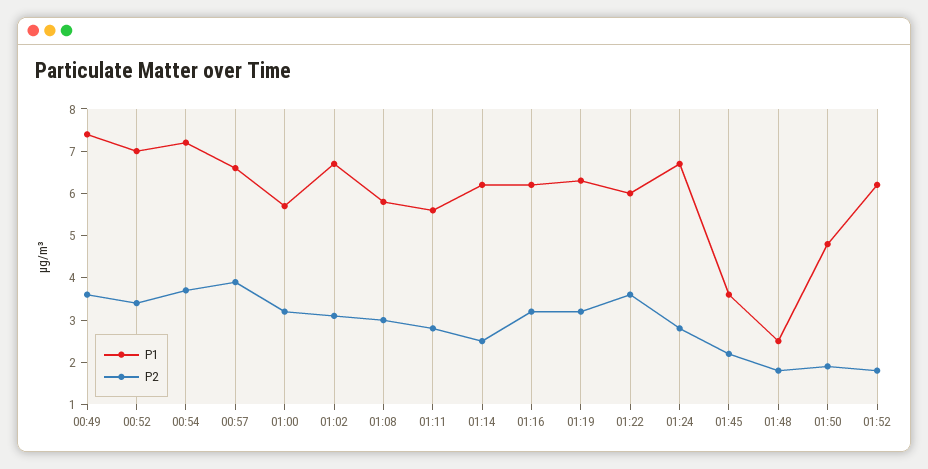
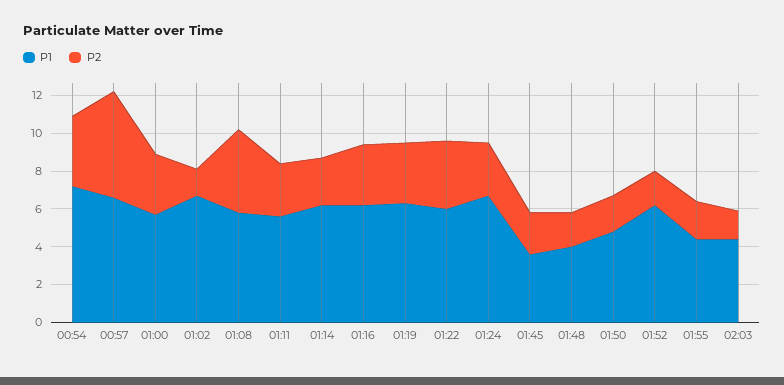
P1, 00:49: 7.5 -> none
P2, 00:49: 3.5 -> none
P1, 00:52: 7 -> none
P2, 00:52: 3.5 -> none
P2, 00:57: 4 -> 5.5
P2, 01:02: 3 -> 1.5
P2, 01:08: 3 -> 4.5
P1, 01:48: 2.5 -> 4
P1, 01:55: none -> 4.5
P2, 01:55: none -> 2
P1, 02:03: none -> 4.5
P2, 02:03: none -> 1.5

